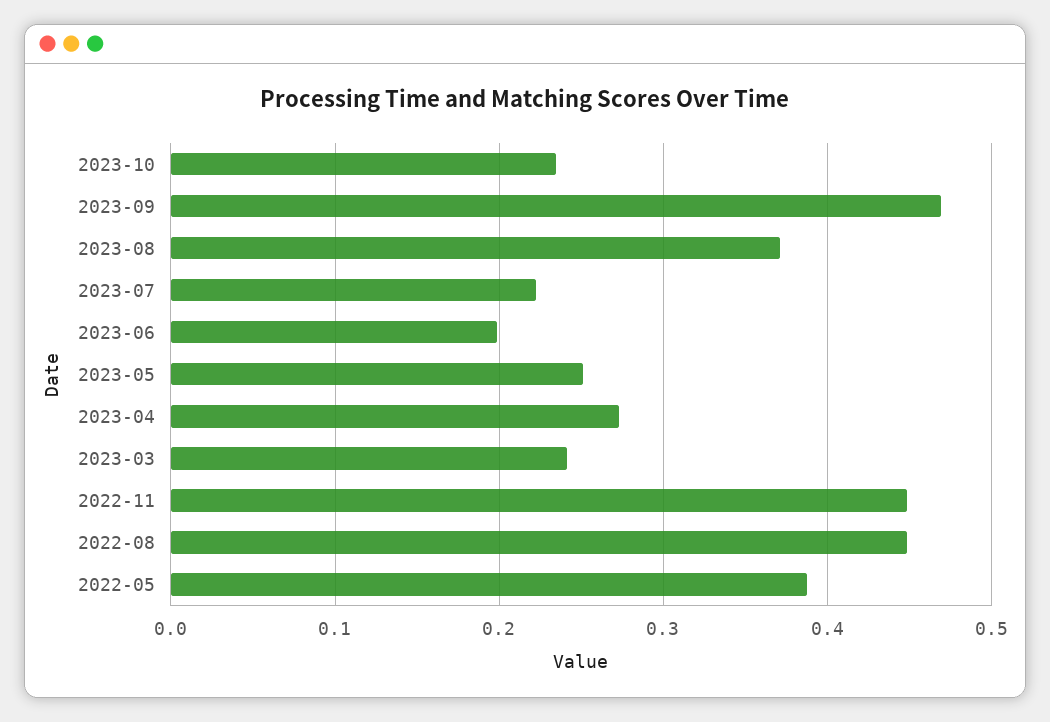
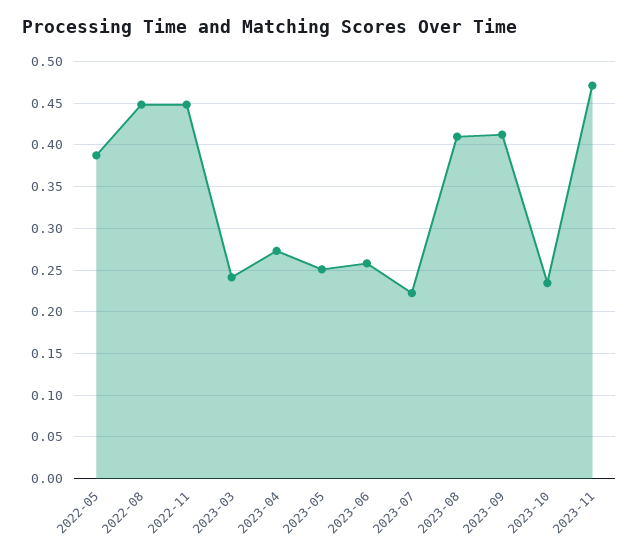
2023-09: 0.47 -> 0.41
2023-08: 0.37 -> 0.41
2023-06: 0.2 -> 0.26
2023-11: none -> 0.47

